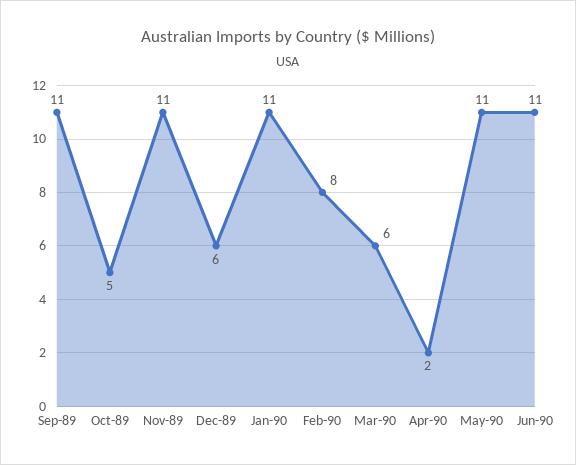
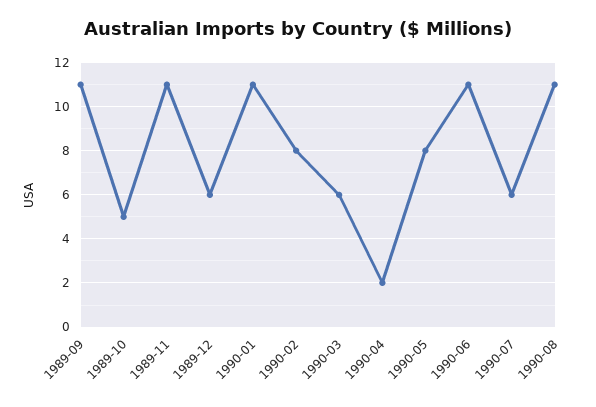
May-90: 11 -> 8
1990-07: none -> 6
1990-08: none -> 11

